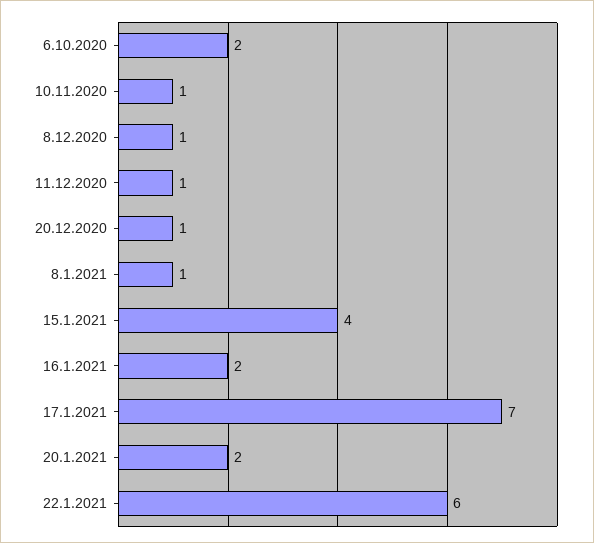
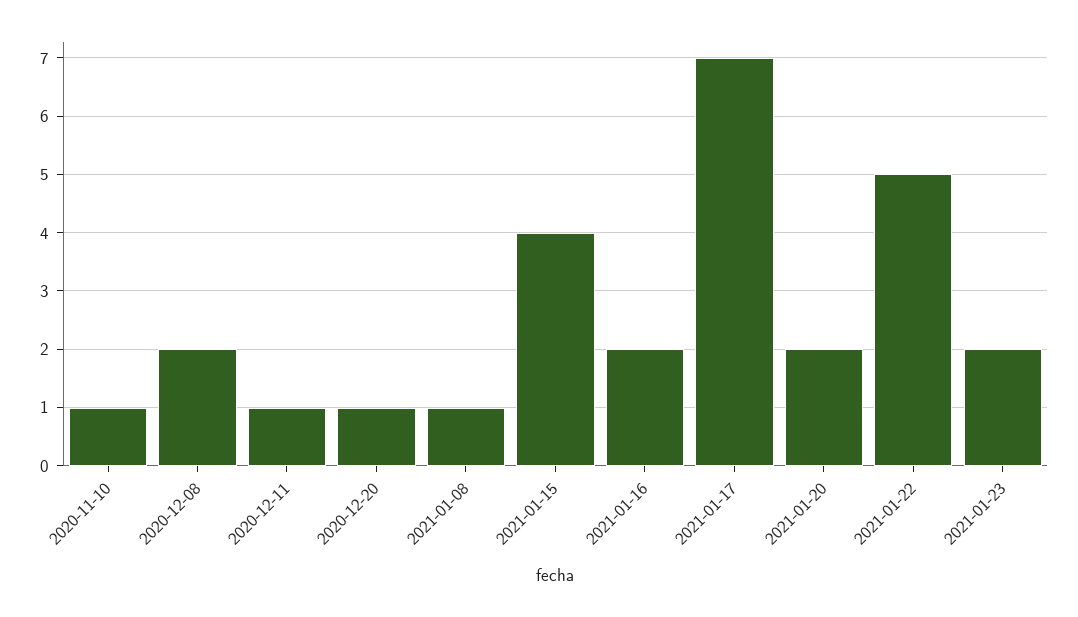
6.10.2020: 2 -> none
8.12.2020: 1 -> 2
22.1.2021: 6 -> 5
2021-01-23: none -> 2

